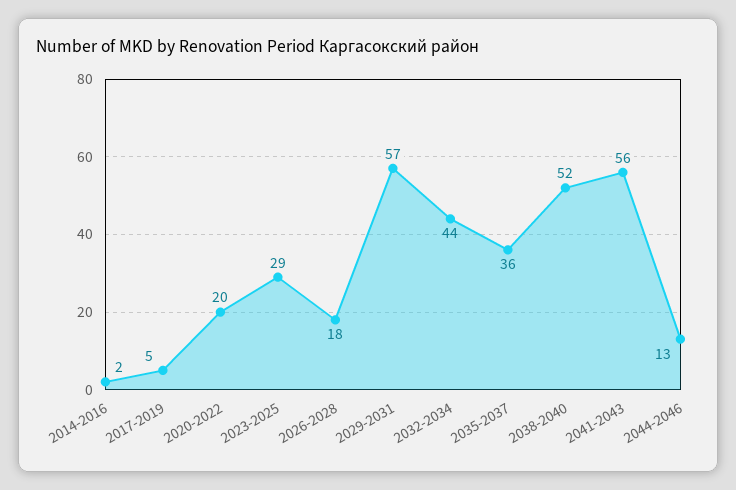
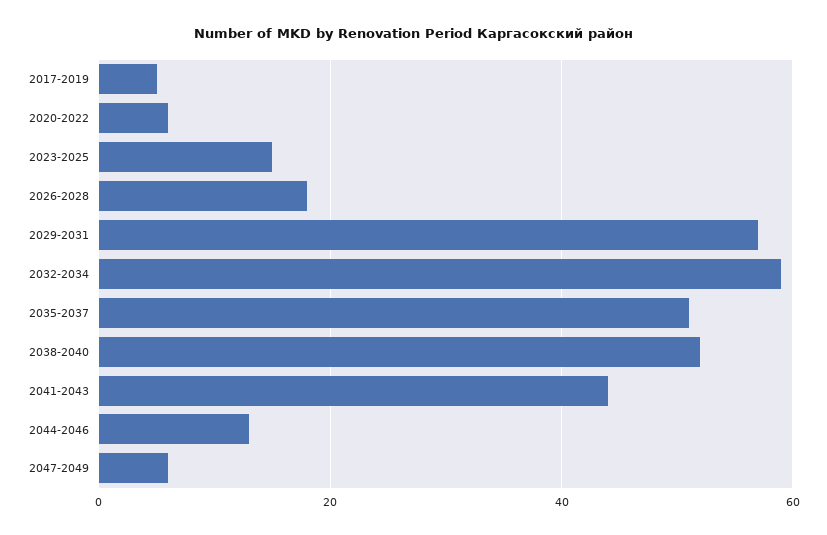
2014-2016: 2 -> none
2020-2022: 20 -> 5
2023-2025: 29 -> 15
2032-2034: 44 -> 60
2035-2037: 36 -> 50
2041-2043: 56 -> 45
2047-2049: none -> 5

